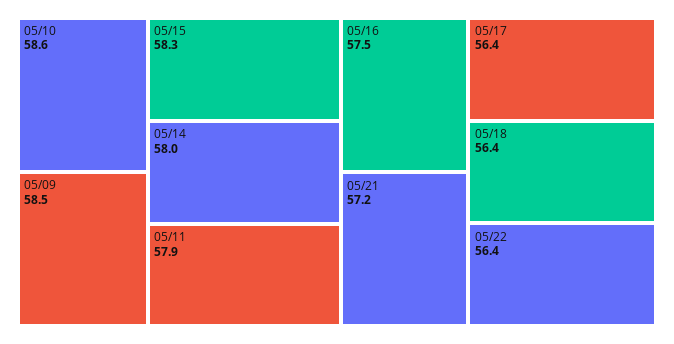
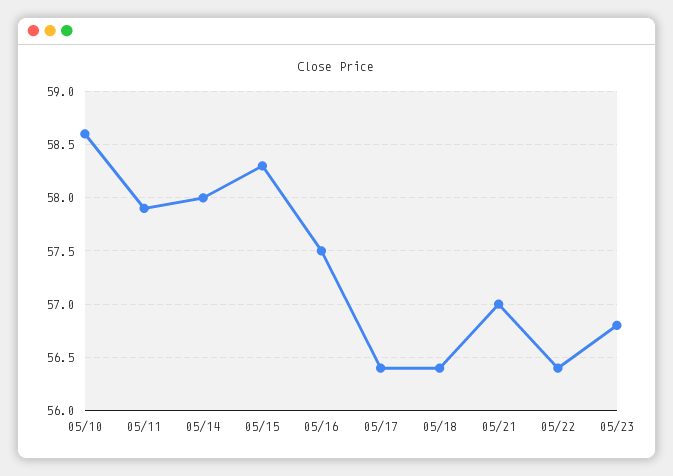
05/09: 58.5 -> none
05/21: 57.2 -> 57
05/23: none -> 56.8

